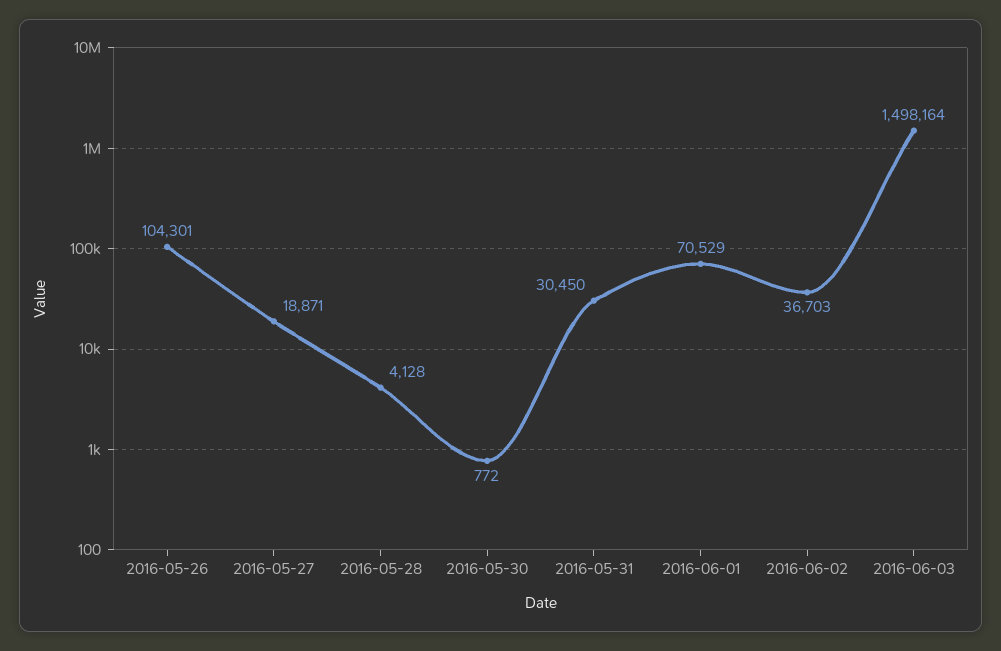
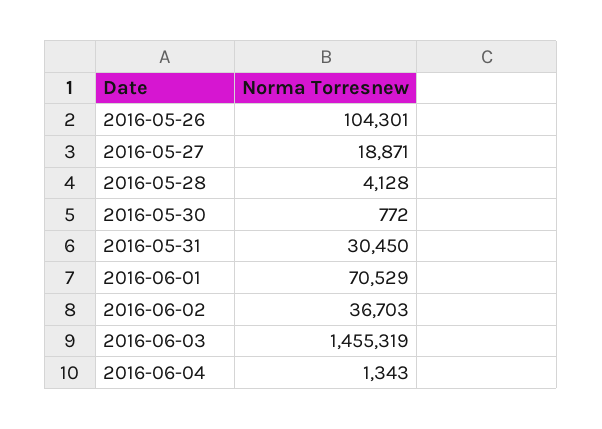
2016-06-03: 1498164 -> 1455319
2016-06-04: none -> 1343

